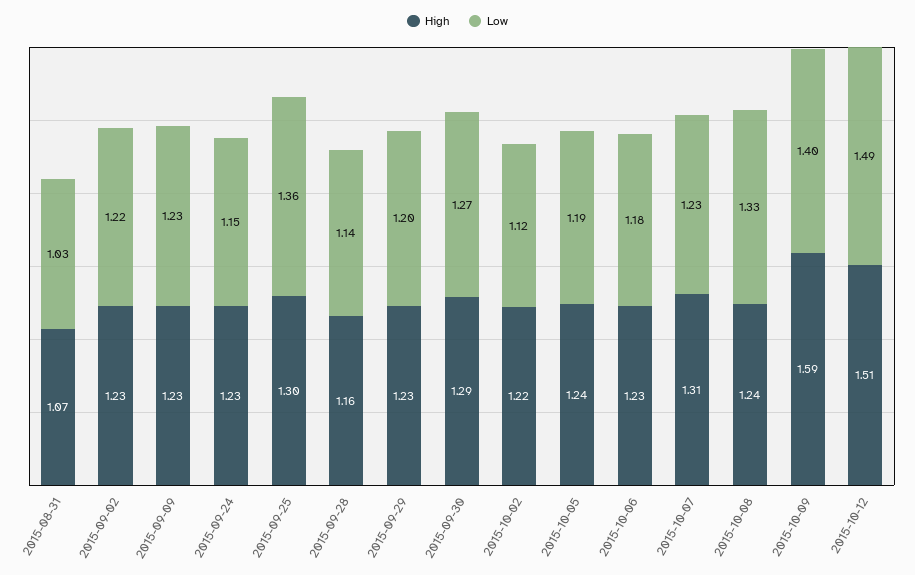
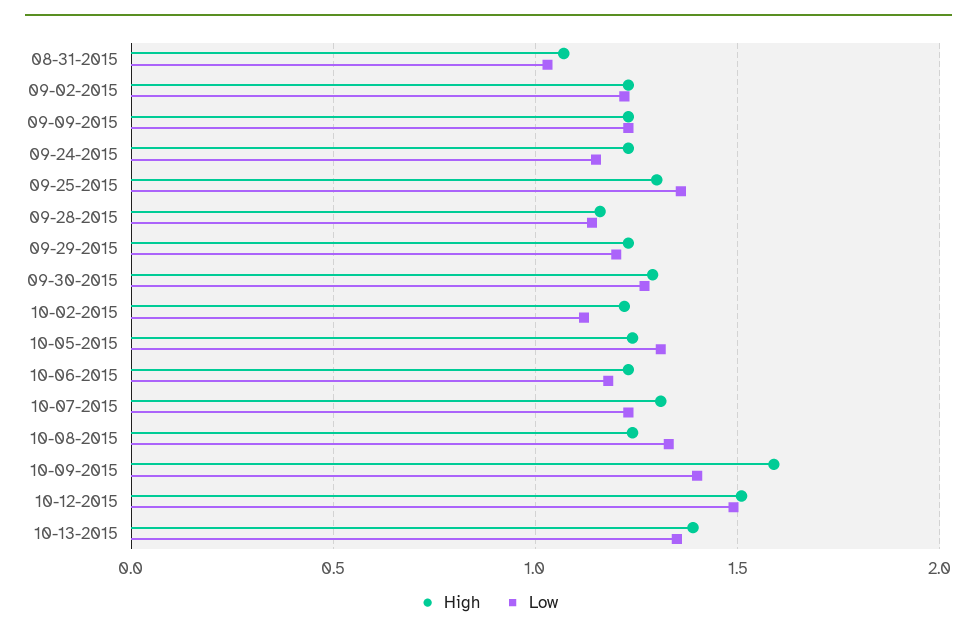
Low, 2015-10-05: 1.19 -> 1.3
High, 10-13-2015: none -> 1.4
Low, 10-13-2015: none -> 1.35

